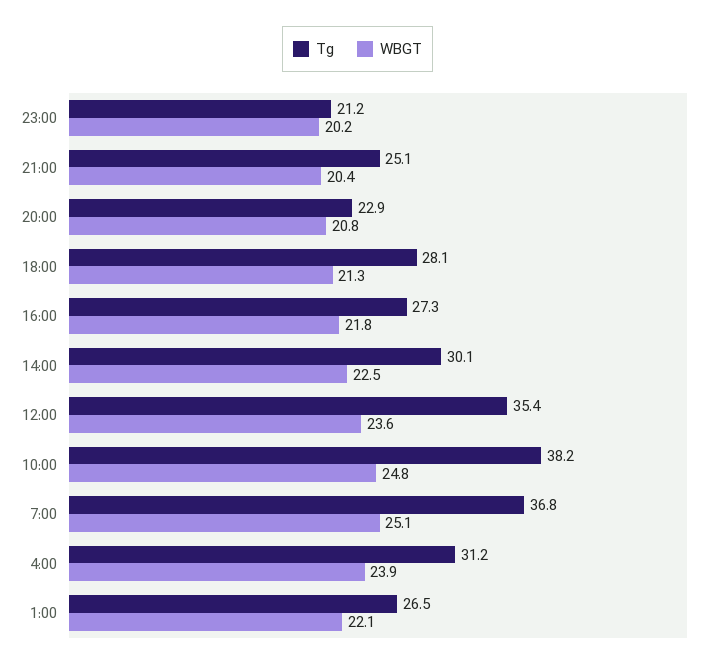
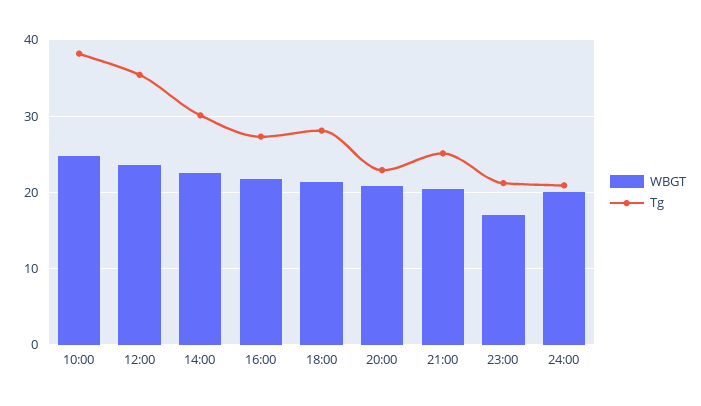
WBGT, 23:00: 20.2 -> 17
Tg, 7:00: 36.8 -> none
WBGT, 7:00: 25.1 -> none
Tg, 4:00: 31.2 -> none
WBGT, 4:00: 23.9 -> none
Tg, 1:00: 26.5 -> none
WBGT, 1:00: 22.1 -> none
WBGT, 24:00: none -> 20
Tg, 24:00: none -> 21

